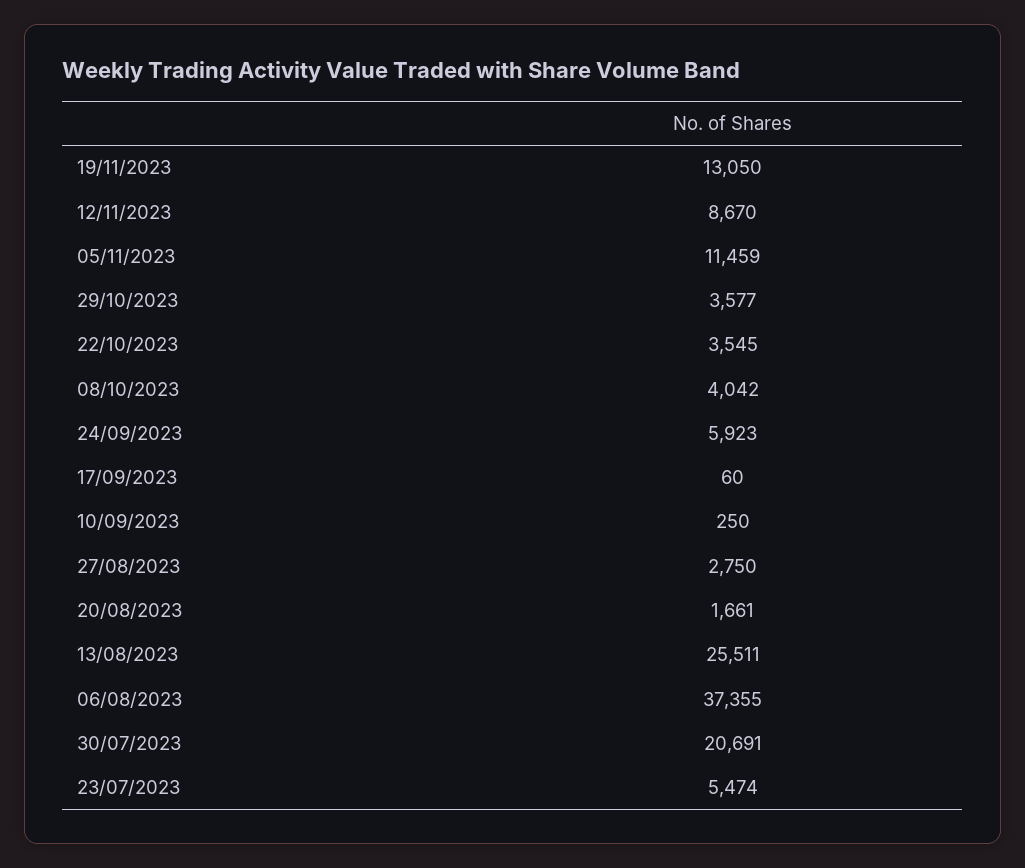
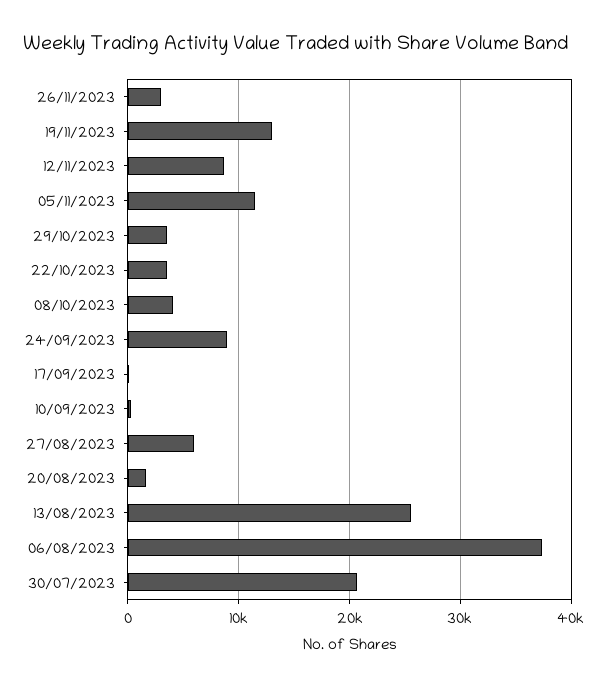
24/09/2023: 5923 -> 9000
27/08/2023: 2750 -> 6000
23/07/2023: 5474 -> none
26/11/2023: none -> 3000

